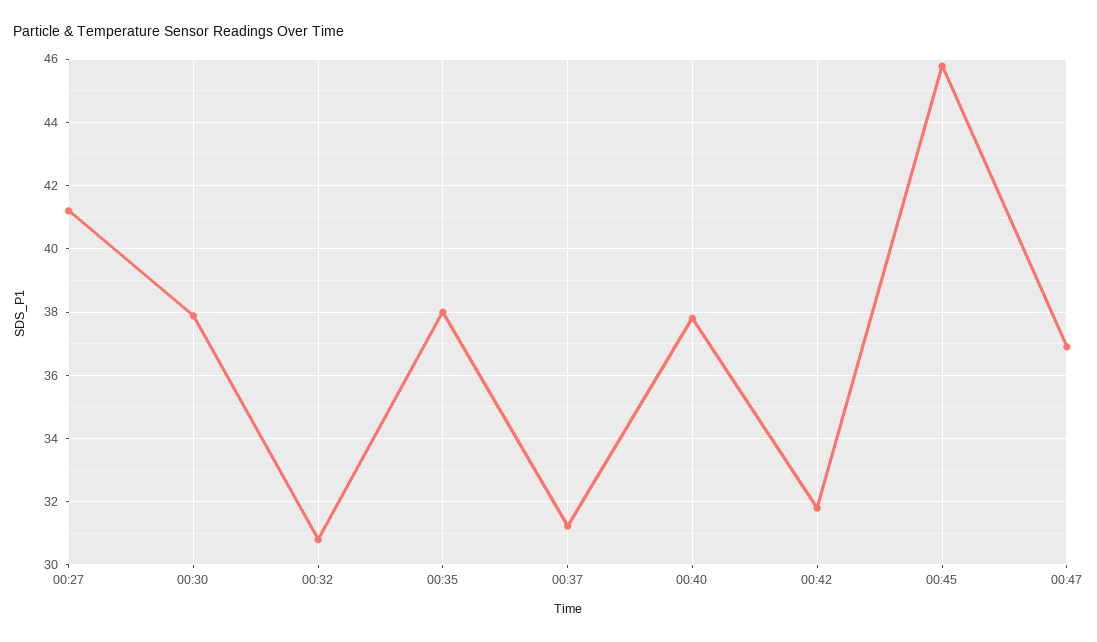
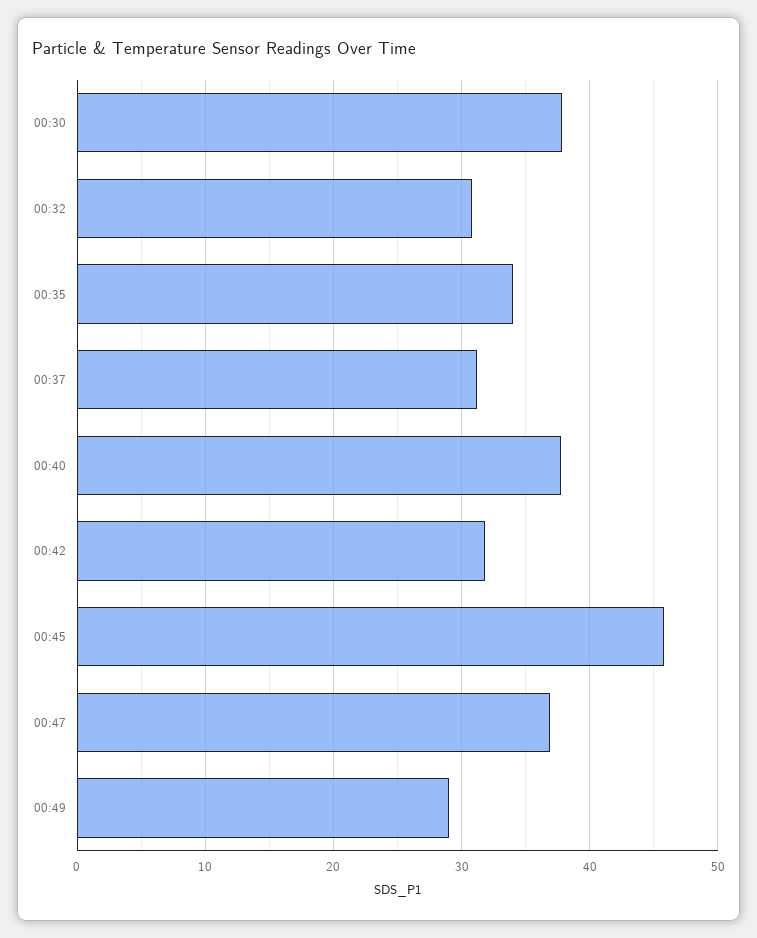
00:27: 41.2 -> none
00:35: 38 -> 34
00:49: none -> 29

